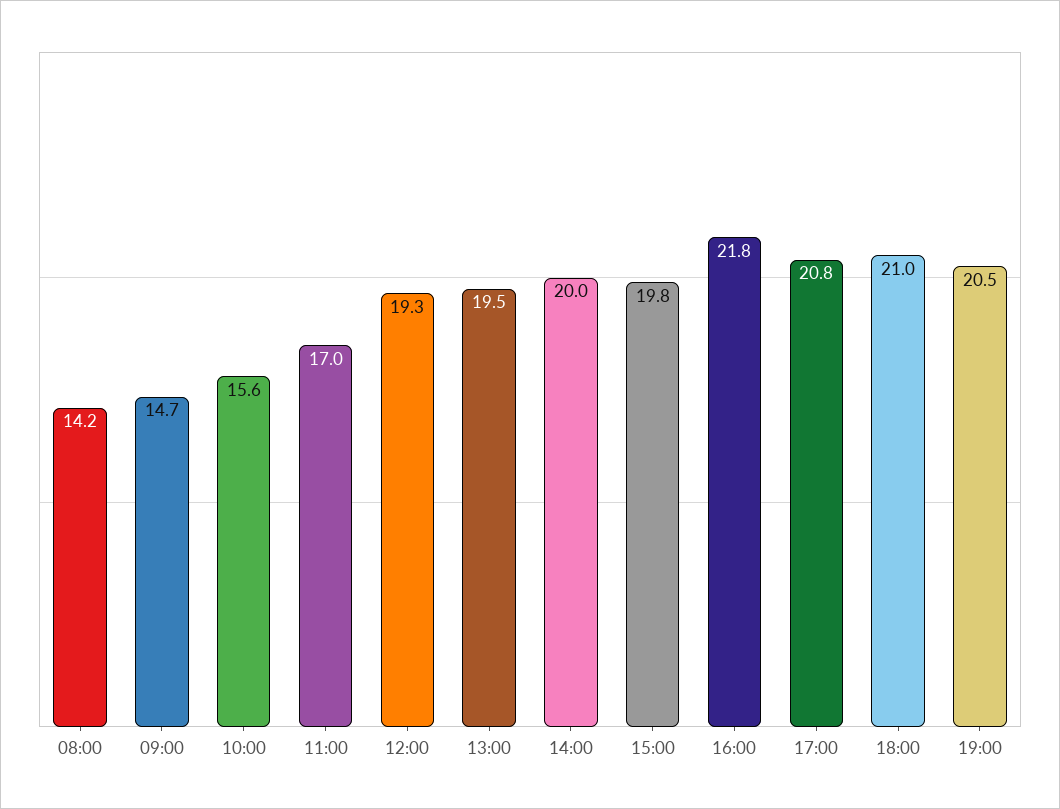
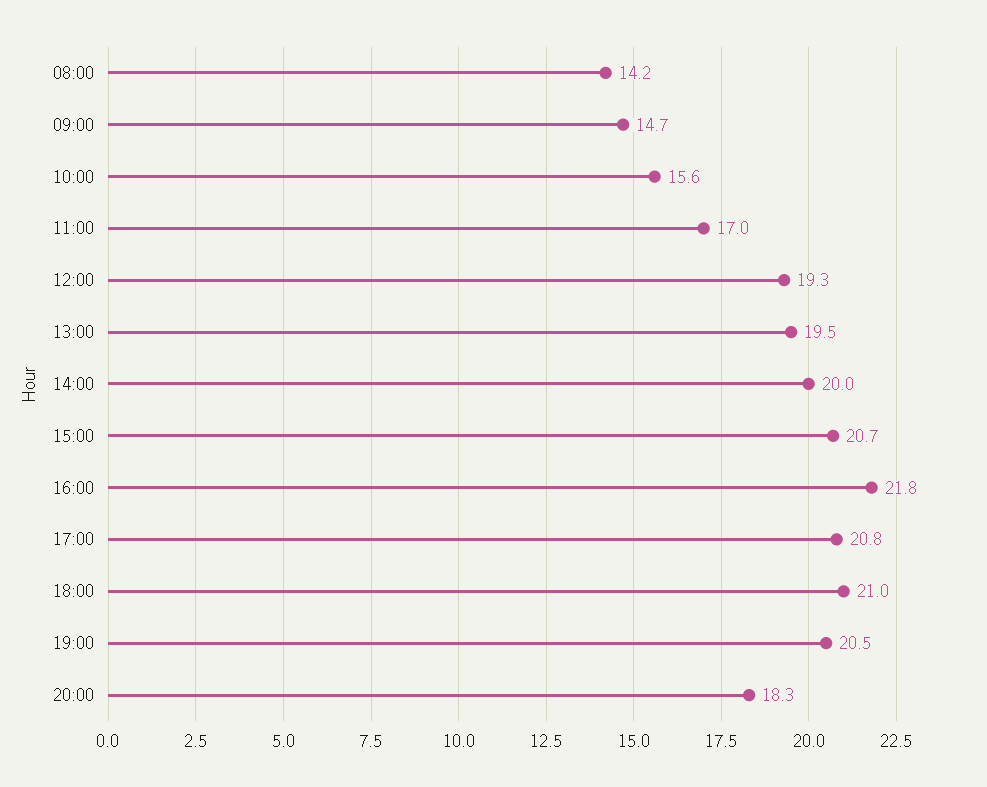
15:00: 19.8 -> 20.7
20:00: none -> 18.3

